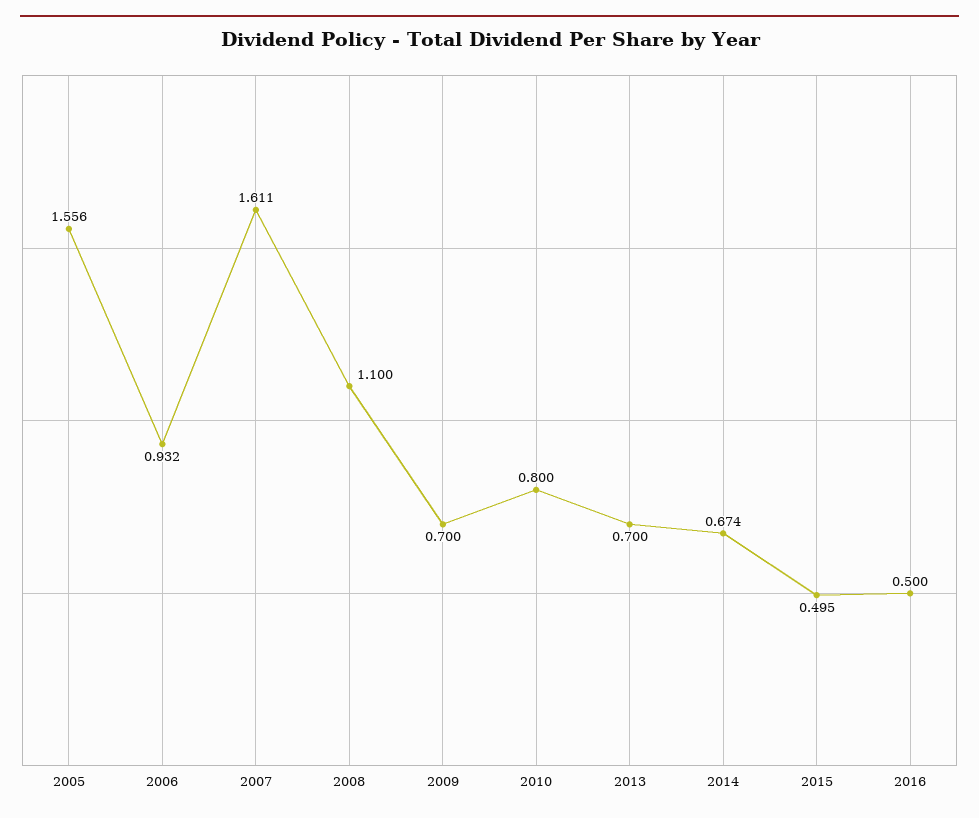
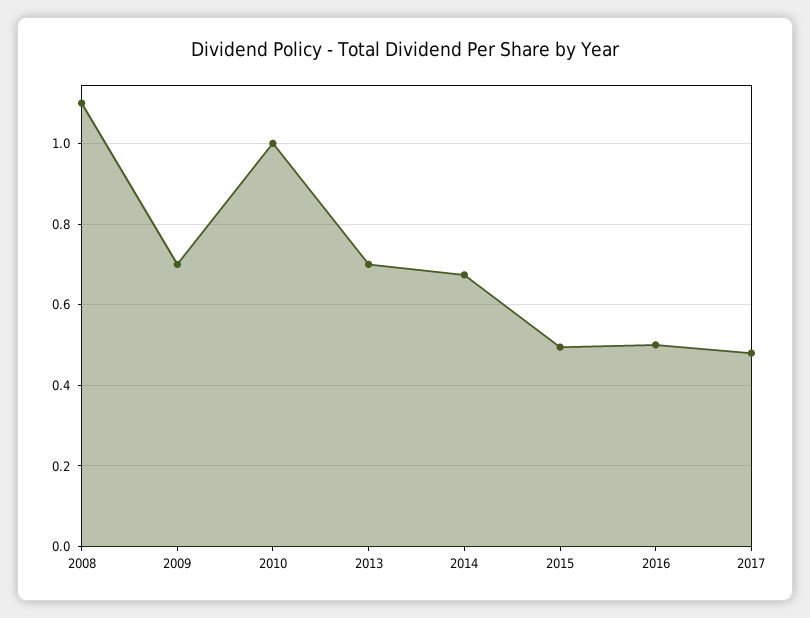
2005: 1.556 -> none
2006: 0.932 -> none
2007: 1.611 -> none
2010: 0.8 -> 1
2017: none -> 0.48

